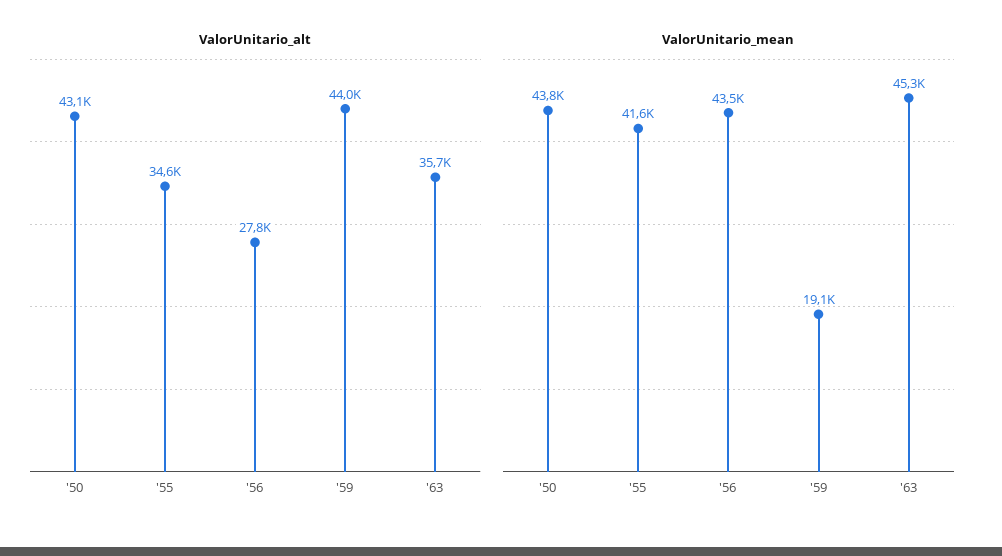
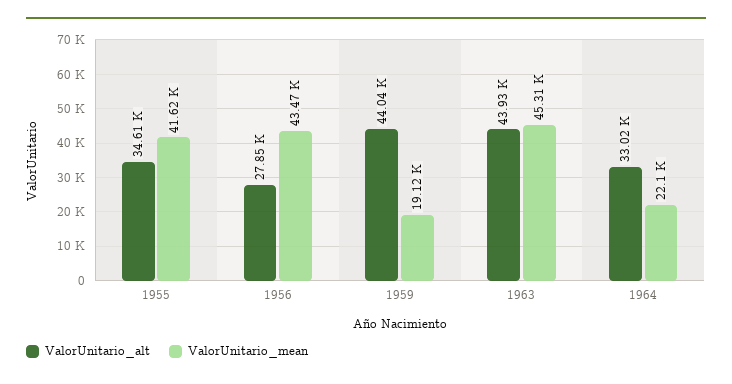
ValorUnitario_alt, '50: 43100 -> none
ValorUnitario_alt, '63: 35700 -> 43930
ValorUnitario_mean, '50: 43800 -> none
ValorUnitario_alt, 1964: none -> 33020
ValorUnitario_mean, 1964: none -> 22100

